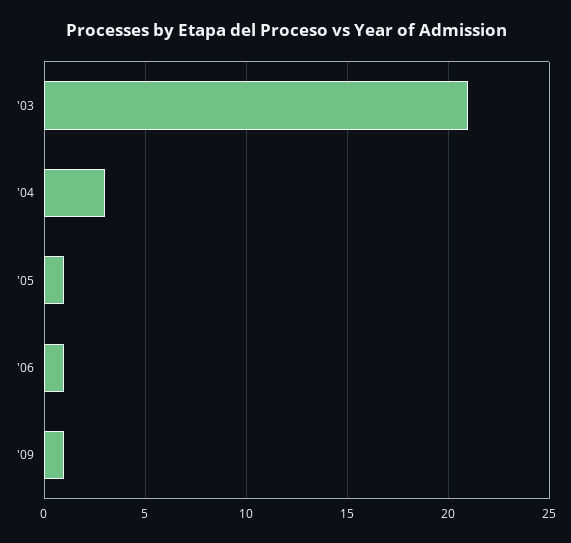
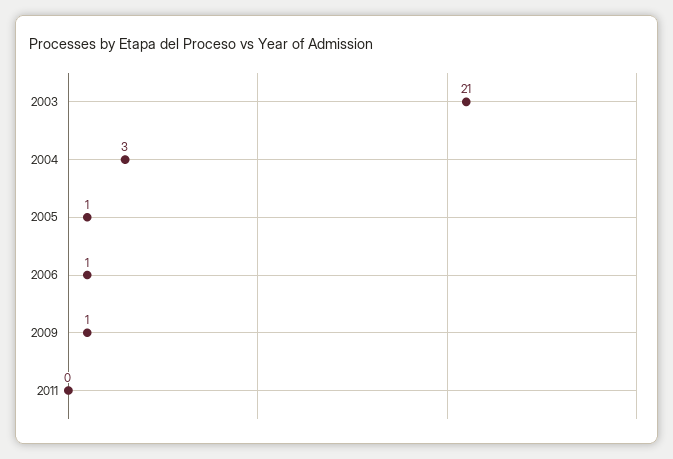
2011: none -> 0

